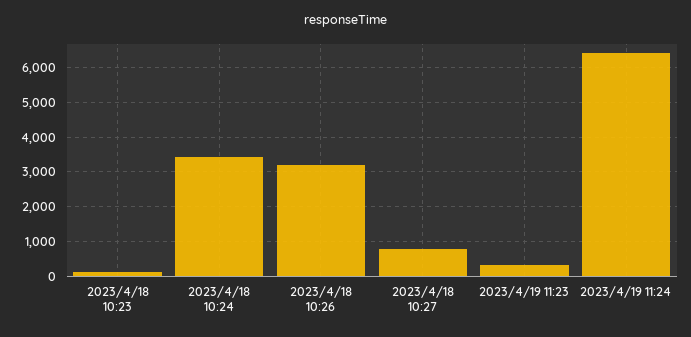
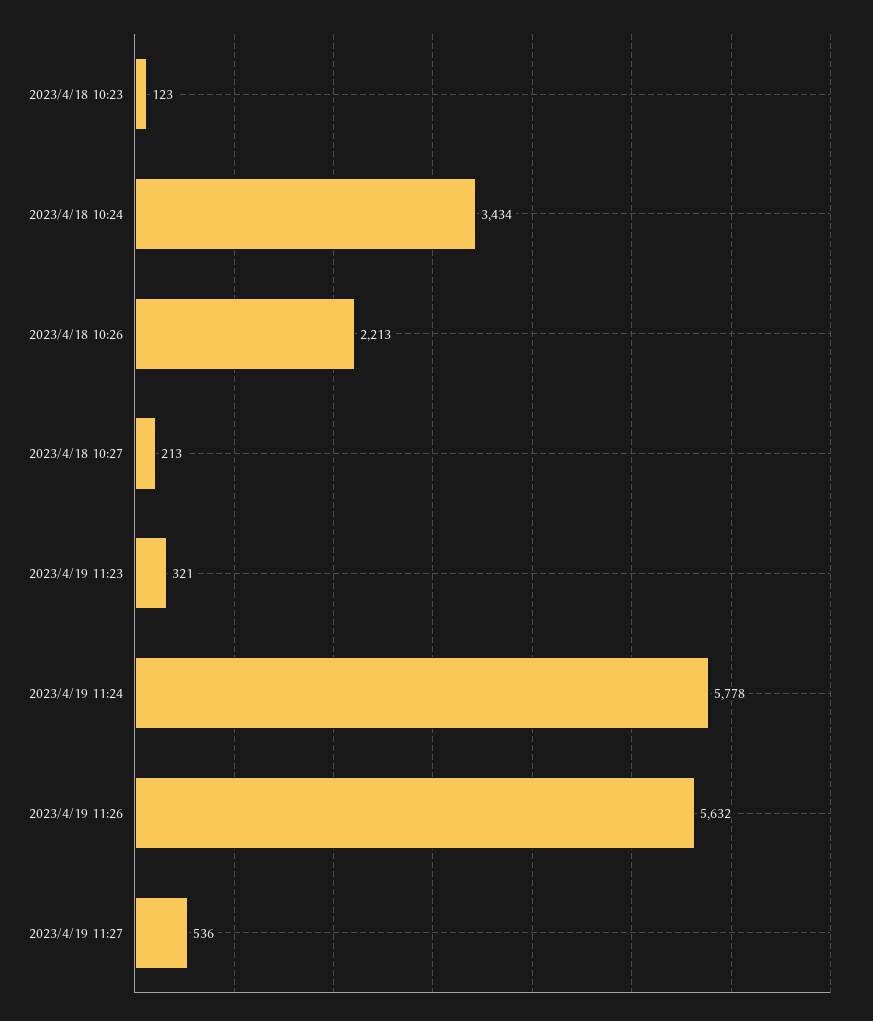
2023/4/18 10:26: 3200 -> 2213
2023/4/18 10:27: 800 -> 213
2023/4/19 11:24: 6400 -> 5778
2023/4/19 11:26: none -> 5632
2023/4/19 11:27: none -> 536

